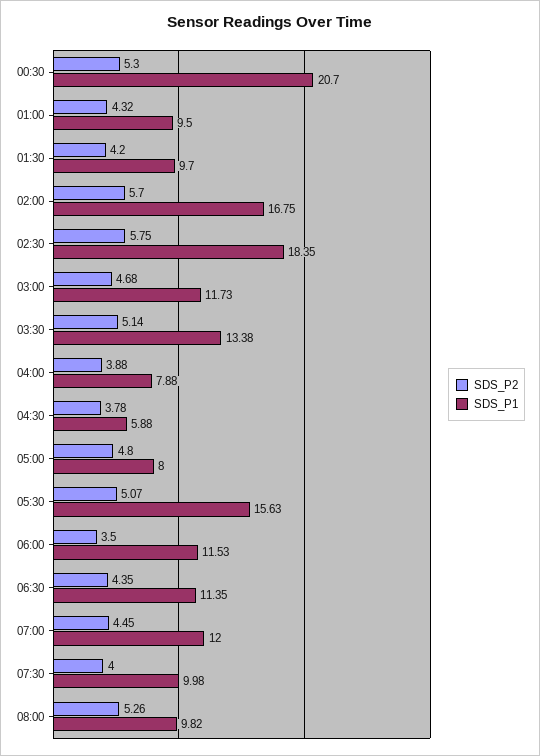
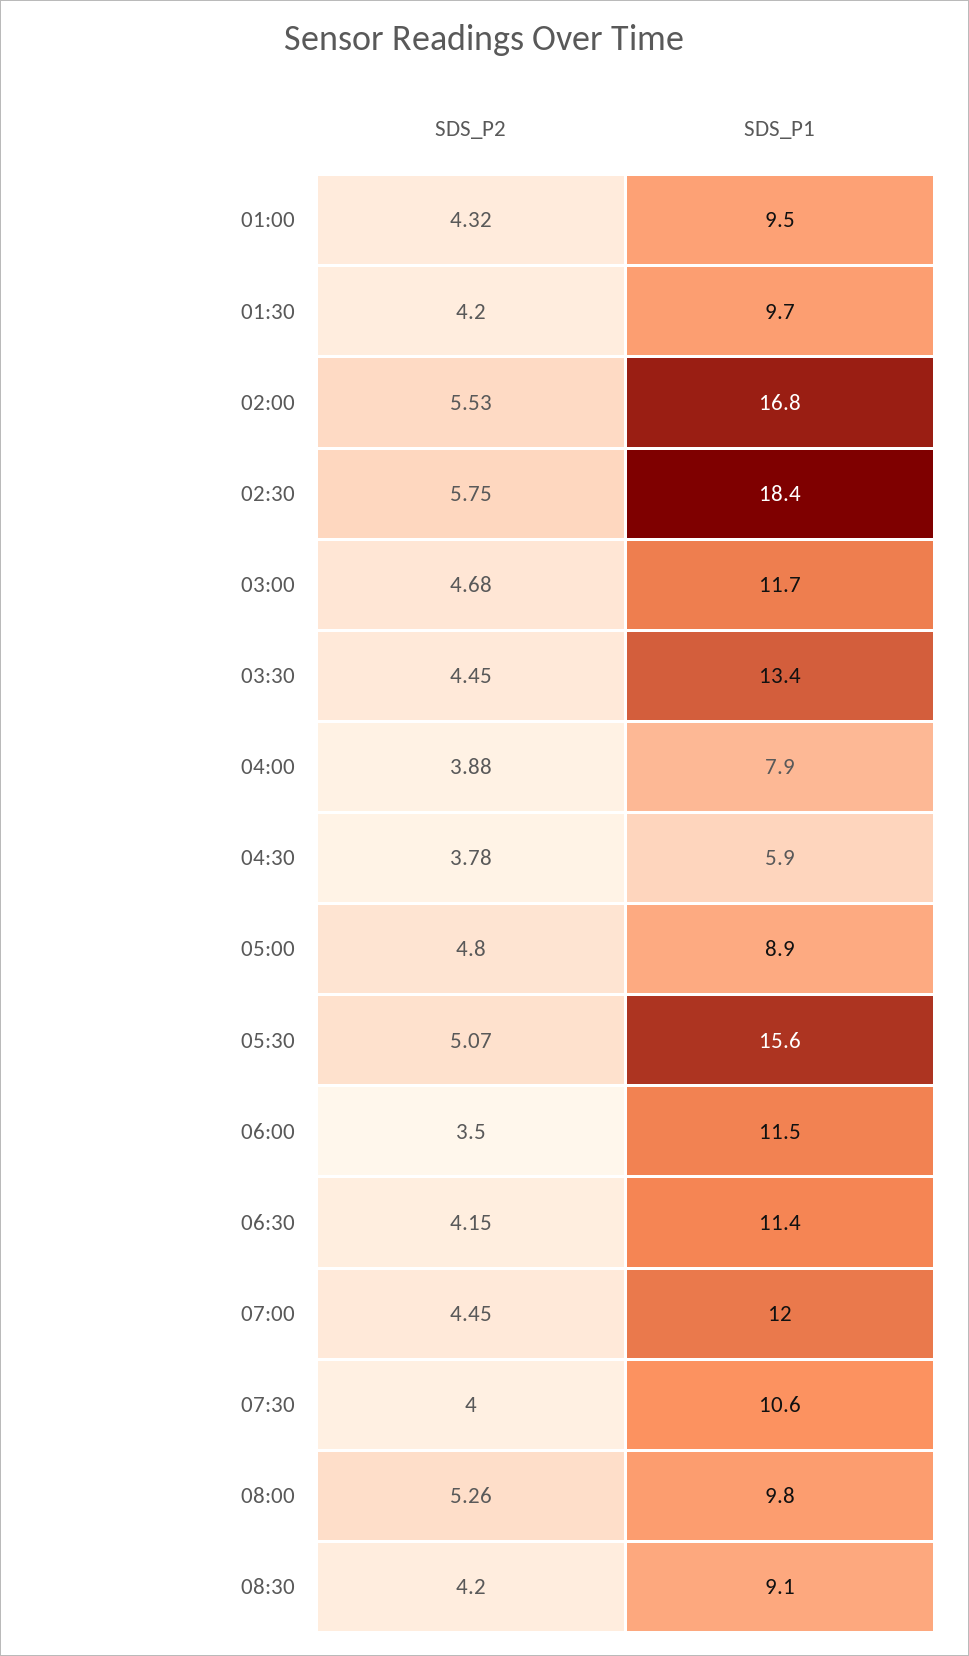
SDS_P2, 00:30: 5.3 -> none
SDS_P1, 00:30: 20.7 -> none
SDS_P2, 02:00: 5.7 -> 5.53
SDS_P2, 03:30: 5.14 -> 4.45
SDS_P1, 05:00: 8 -> 8.9
SDS_P2, 06:30: 4.35 -> 4.15
SDS_P1, 07:30: 9.98 -> 10.6
SDS_P2, 08:30: none -> 4.2
SDS_P1, 08:30: none -> 9.1

